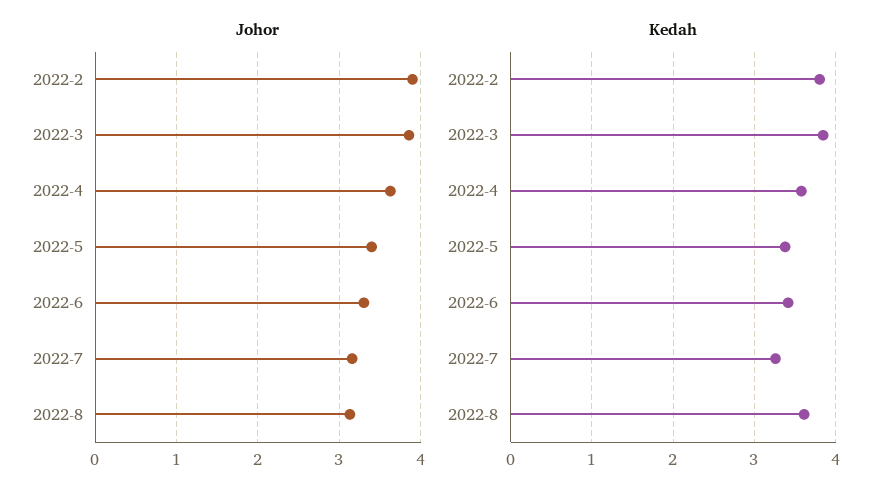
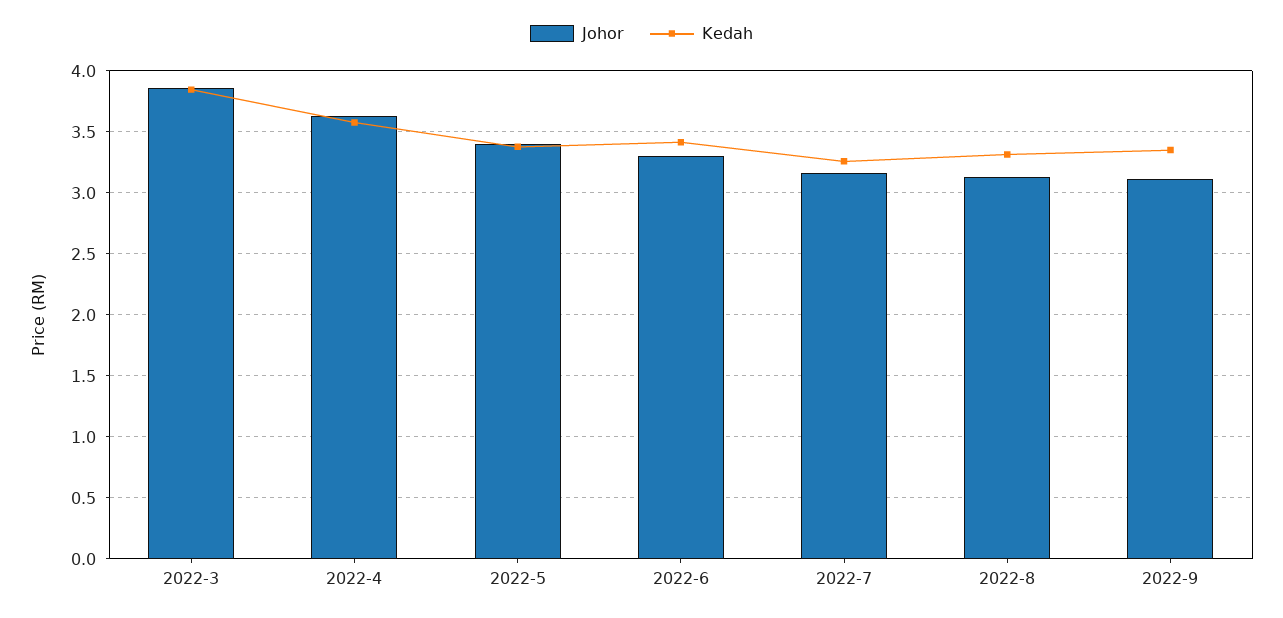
Johor, 2022-2: 3.9 -> none
Kedah, 2022-2: 3.8 -> none
Kedah, 2022-8: 3.6 -> 3.3
Johor, 2022-9: none -> 3.1
Kedah, 2022-9: none -> 3.35

